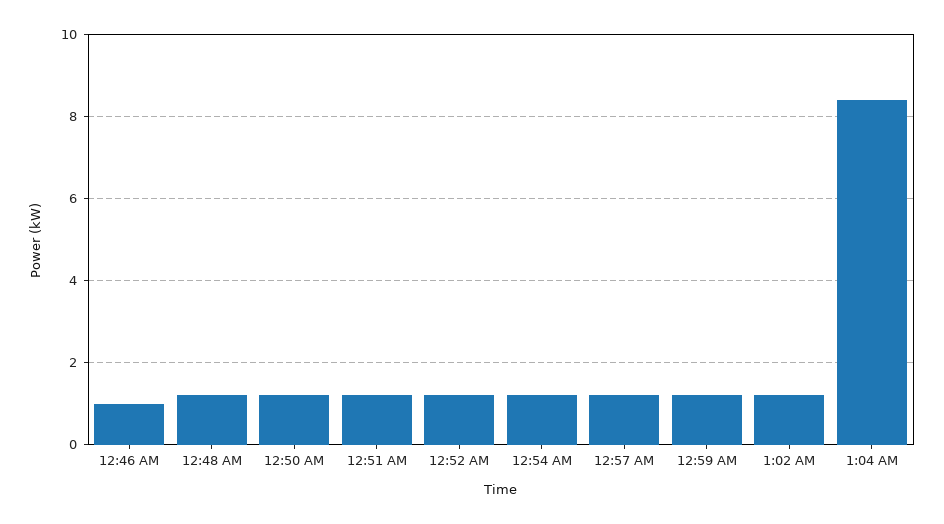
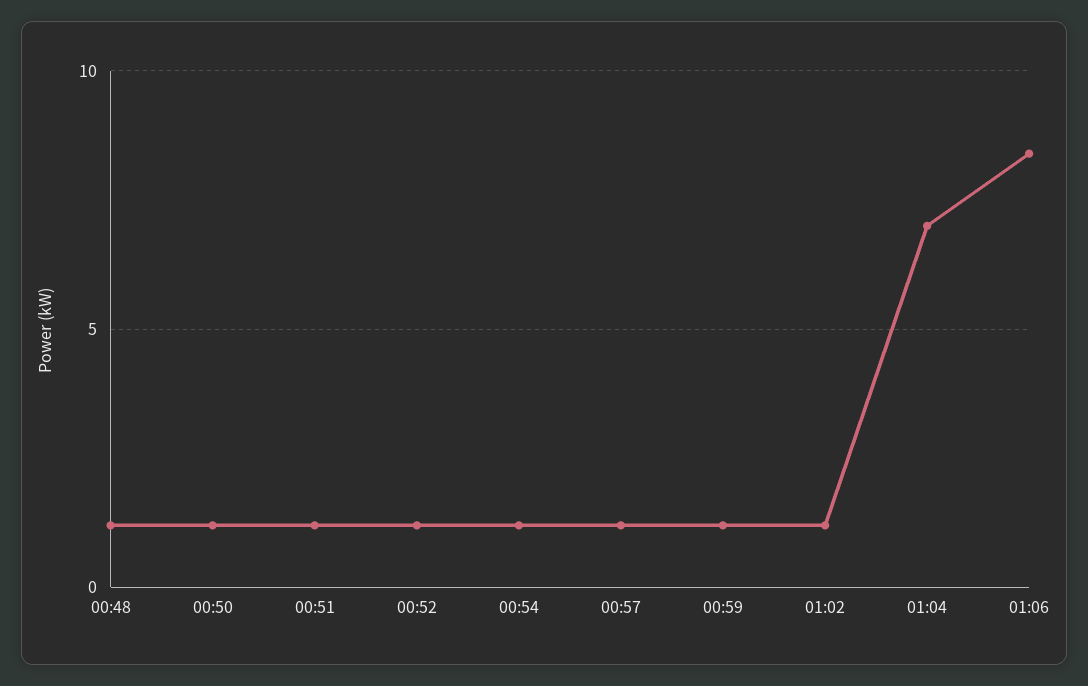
12:46 AM: 1 -> none
1:04 AM: 8.5 -> 7
01:06: none -> 8.5

